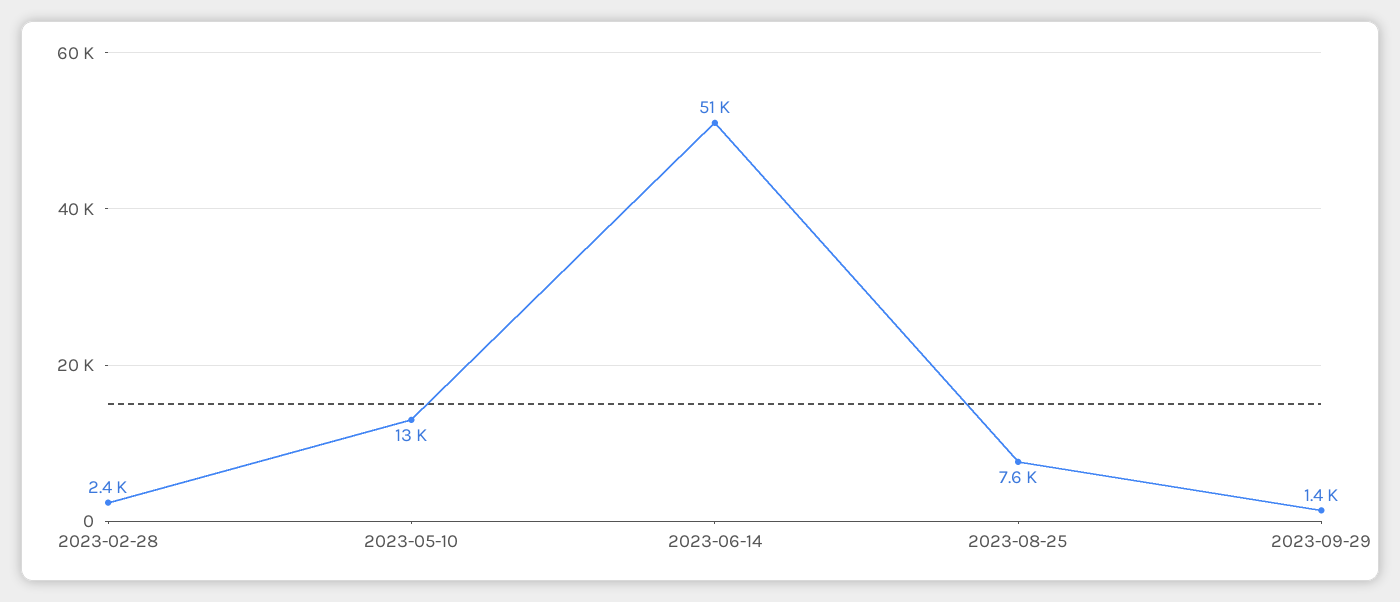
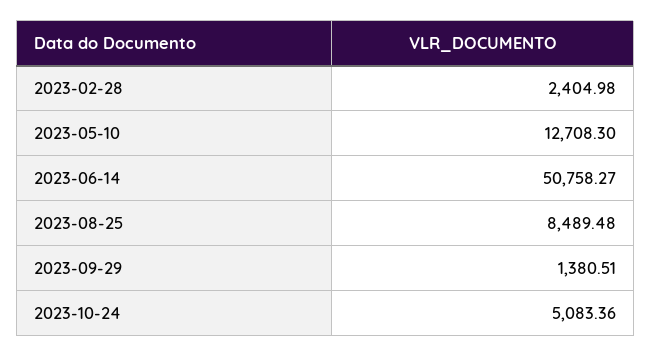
2023-08-25: 7600 -> 8489.48
2023-10-24: none -> 5083.36

